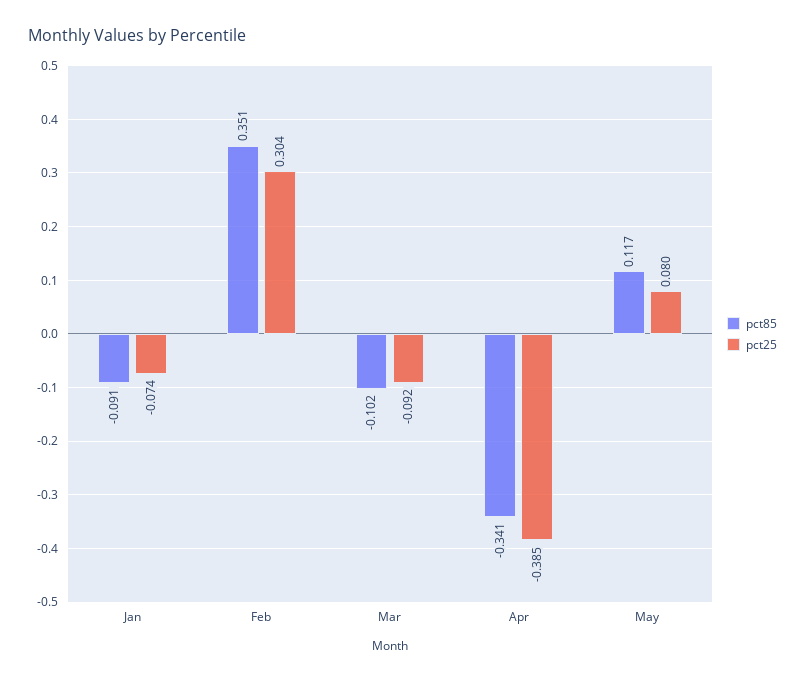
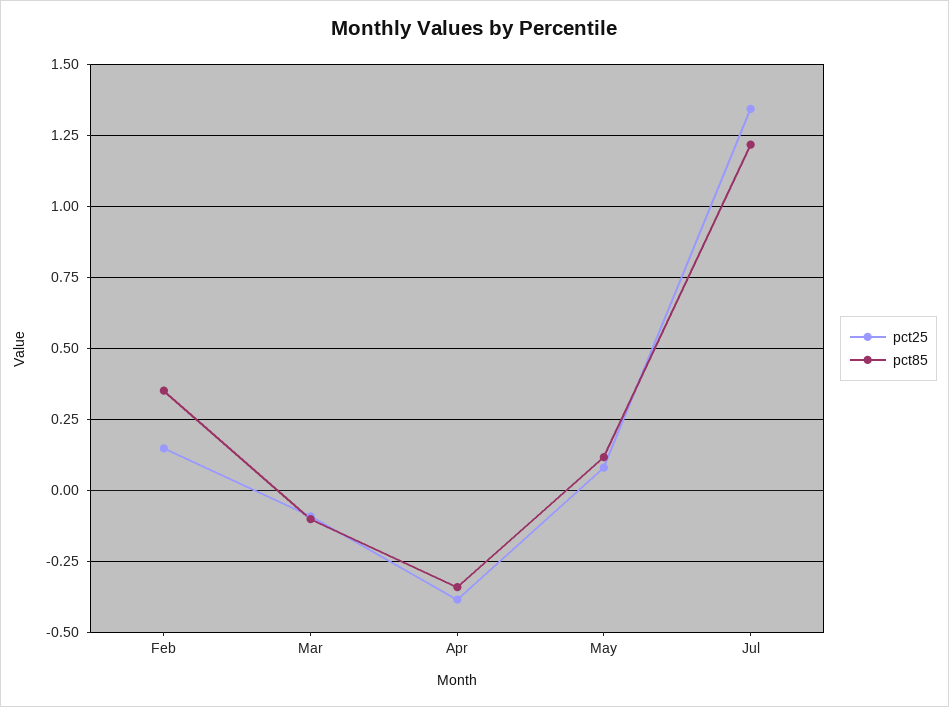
pct85, Jan: -0.091 -> none
pct25, Jan: -0.074 -> none
pct25, Feb: 0.304 -> 0.15
pct25, Jul: none -> 1.35
pct85, Jul: none -> 1.225

